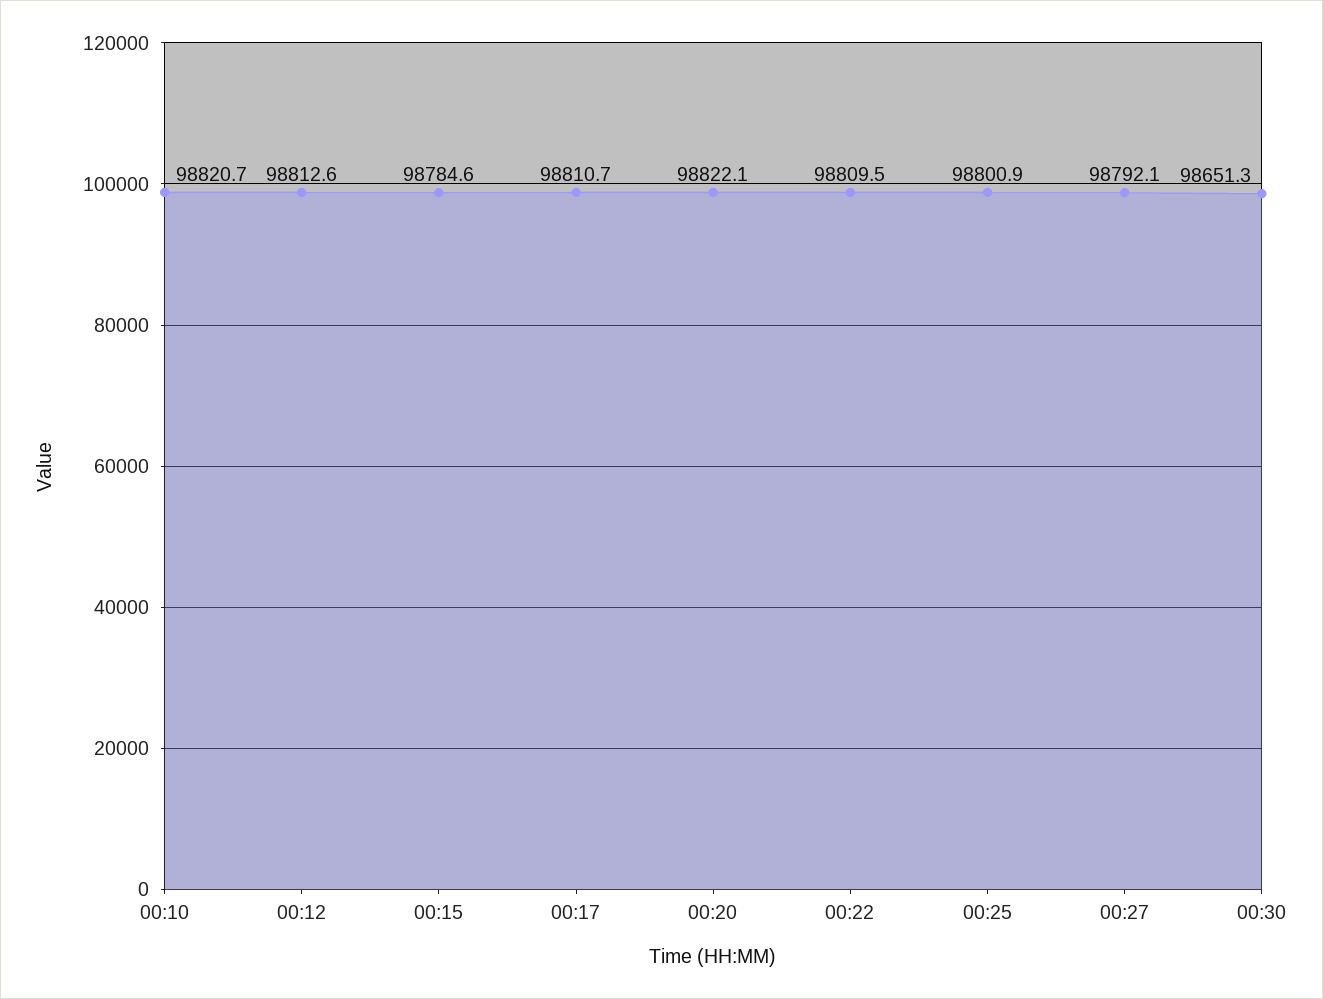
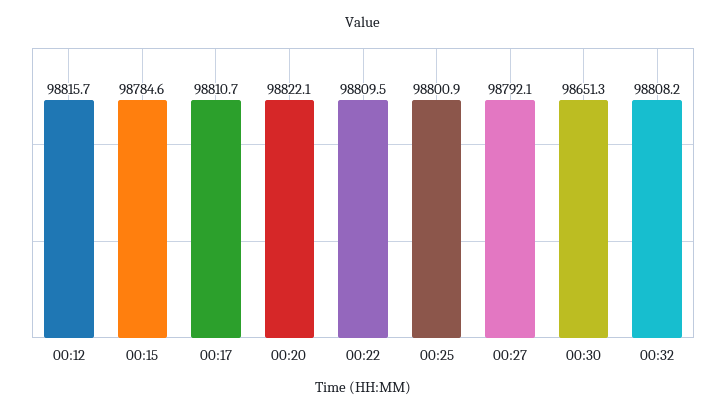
00:10: 98820.7 -> none
00:12: 98812.6 -> 98815.7
00:32: none -> 98808.2

